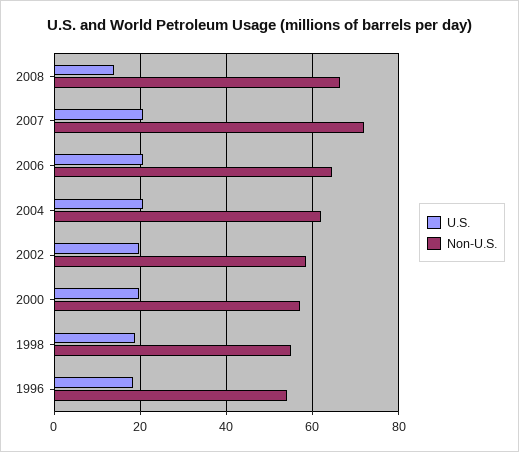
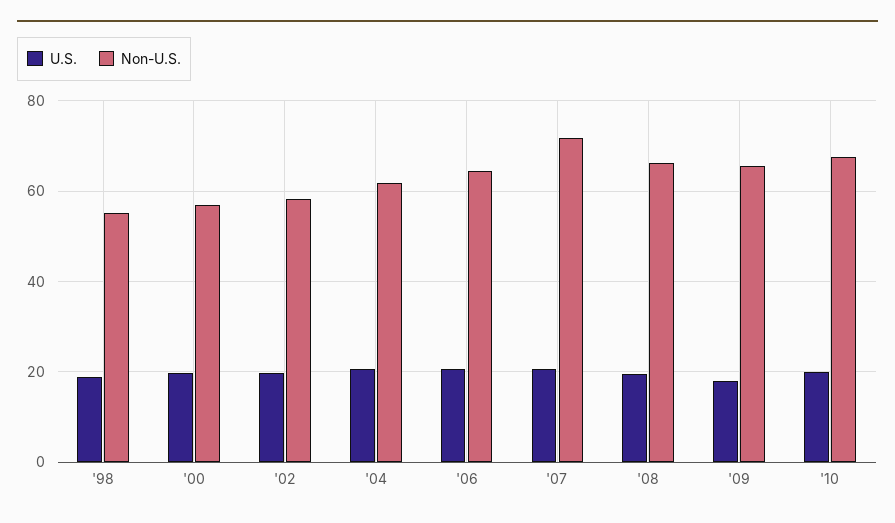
U.S., 2008: 14 -> 20
U.S., 1996: 18 -> none
Non-U.S., 1996: 54 -> none
U.S., '09: none -> 18
Non-U.S., '09: none -> 66
U.S., '10: none -> 20
Non-U.S., '10: none -> 68

